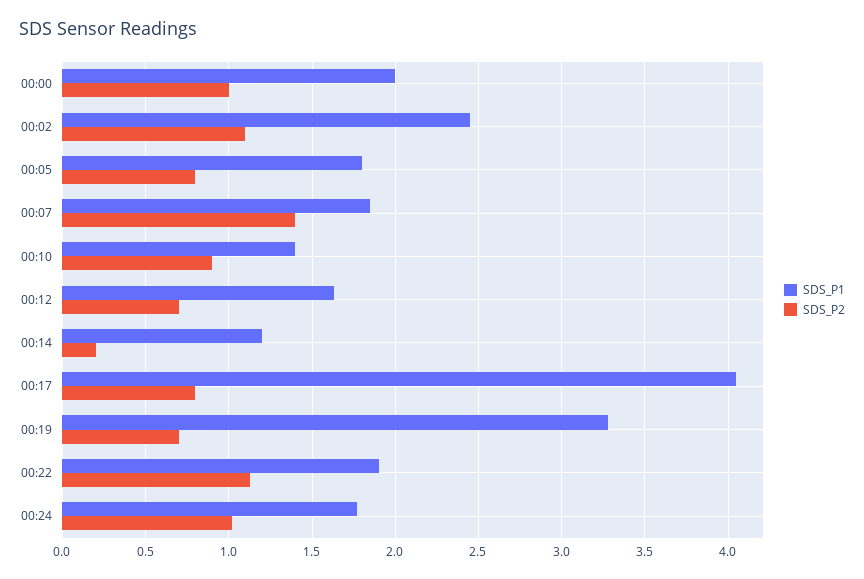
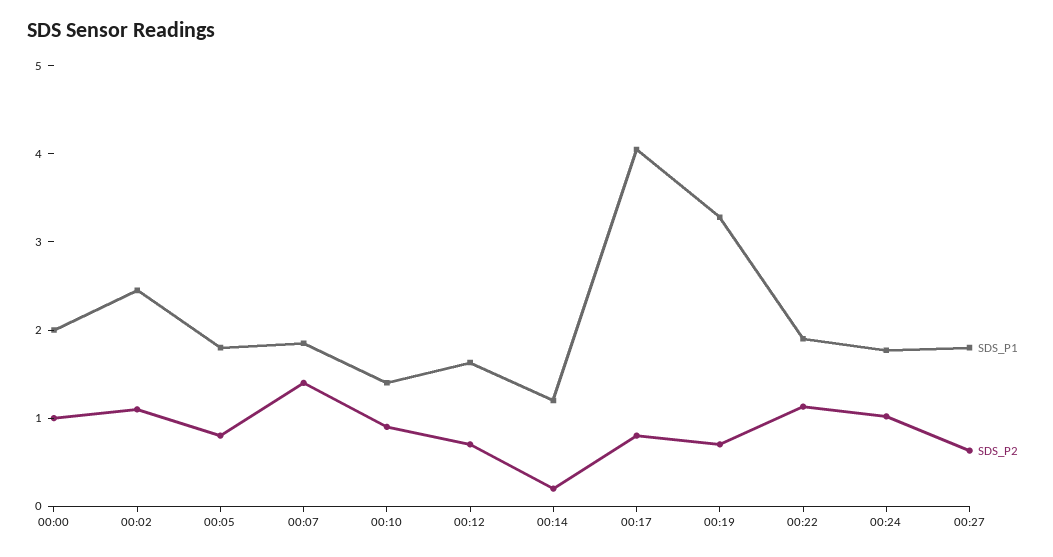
SDS_P1, 00:27: none -> 1.8
SDS_P2, 00:27: none -> 0.6

